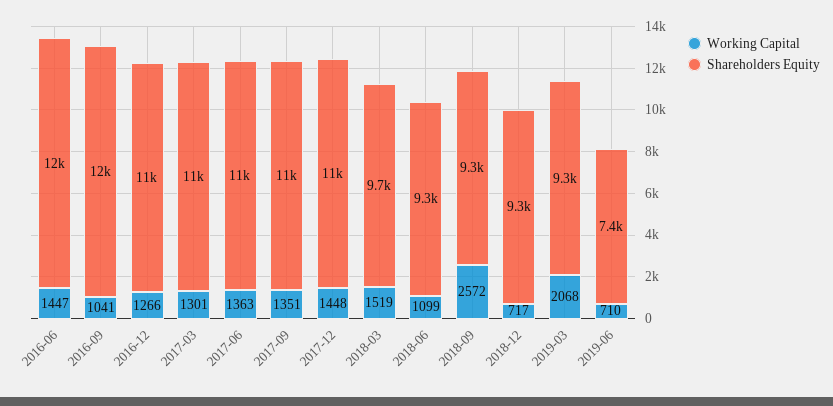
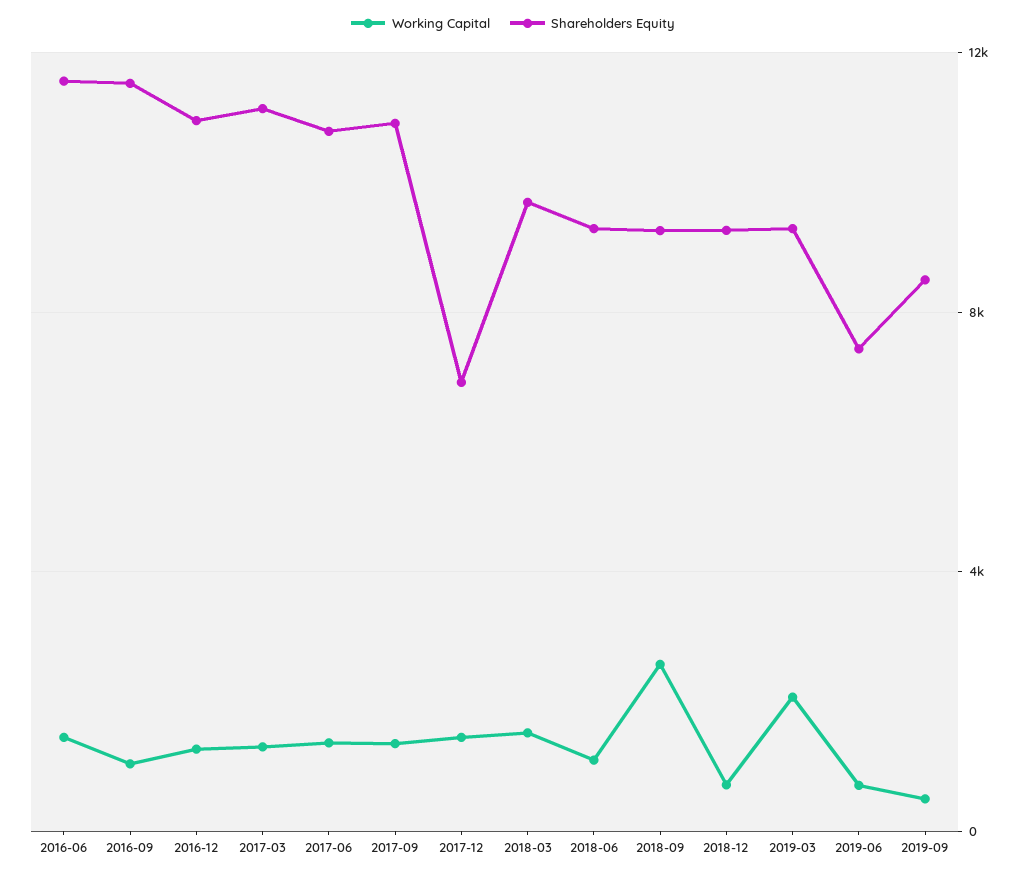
Shareholders Equity, 2017-12: 11000 -> 7000
Working Capital, 2019-09: none -> 500
Shareholders Equity, 2019-09: none -> 8500

